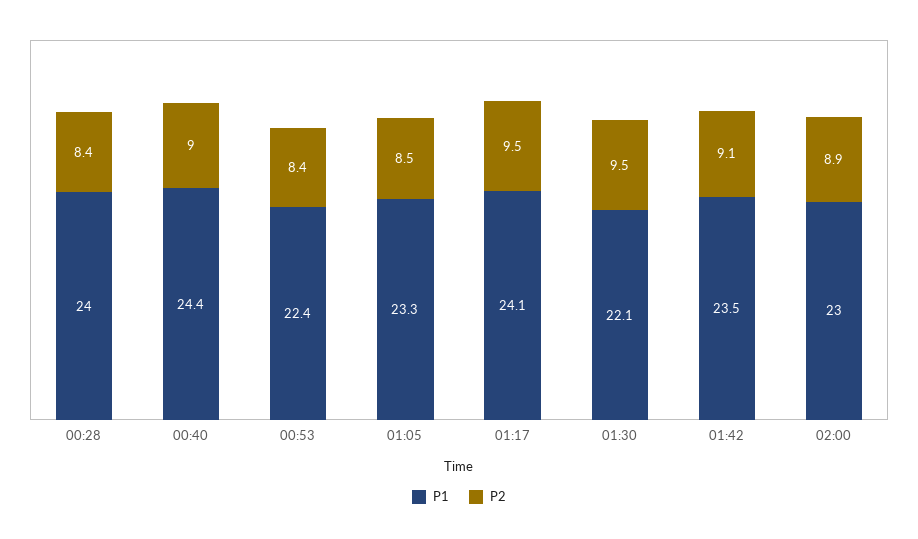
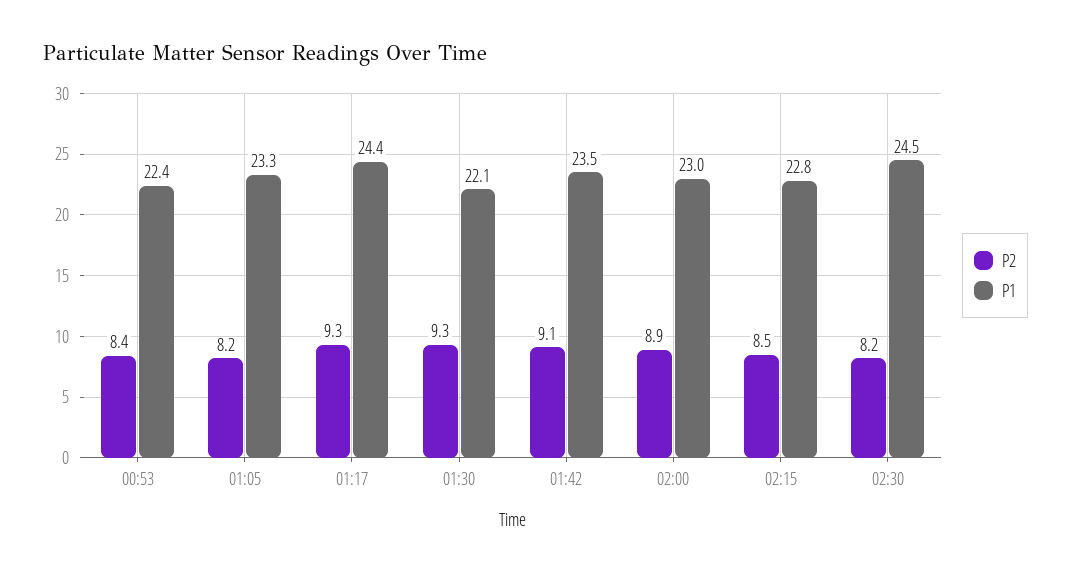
P1, 00:28: 24 -> none
P2, 00:28: 8.4 -> none
P1, 00:40: 24.4 -> none
P2, 00:40: 9 -> none
P2, 01:05: 8.5 -> 8.2
P1, 01:17: 24.1 -> 24.4
P2, 01:17: 9.5 -> 9.3
P2, 01:30: 9.5 -> 9.3
P2, 02:15: none -> 8.5
P1, 02:15: none -> 22.8
P2, 02:30: none -> 8.2
P1, 02:30: none -> 24.5

